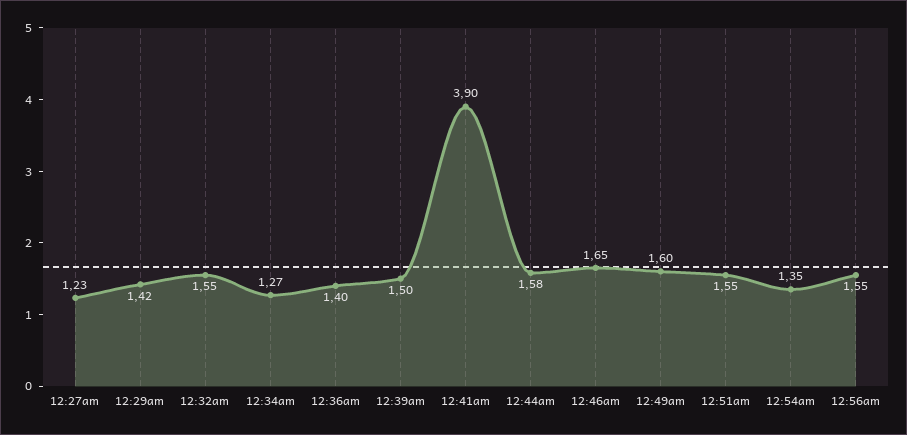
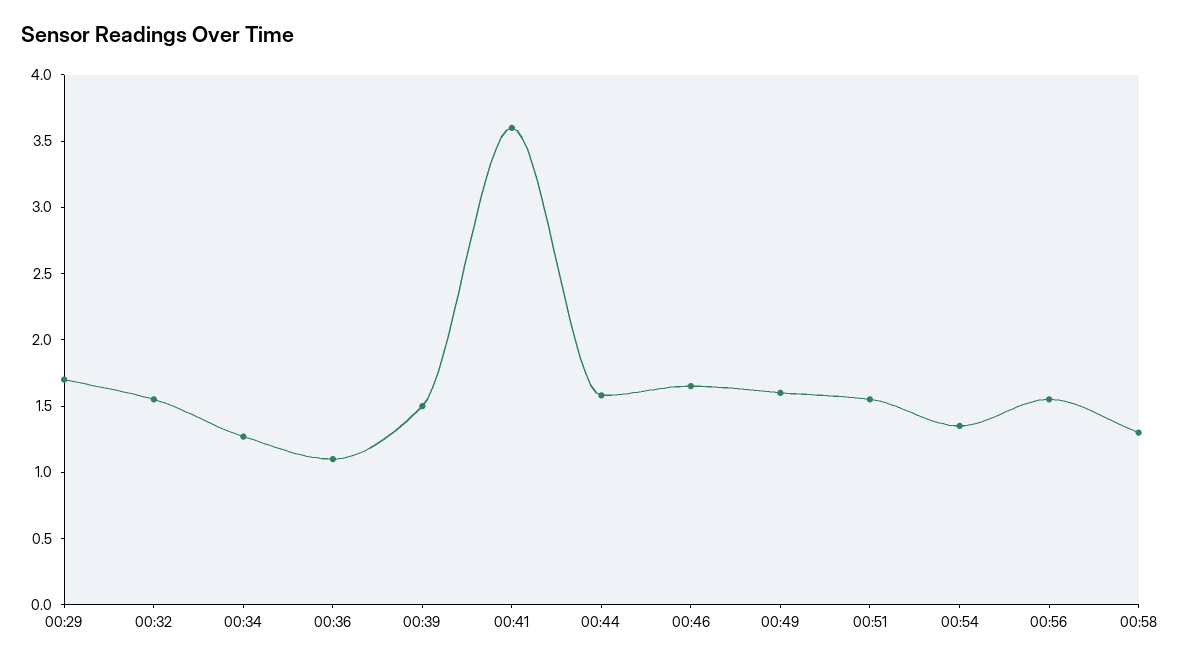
12:27am: 1.23 -> none
12:29am: 1.42 -> 1.7
12:36am: 1.4 -> 1.1
12:41am: 3.9 -> 3.6
00:58: none -> 1.3

